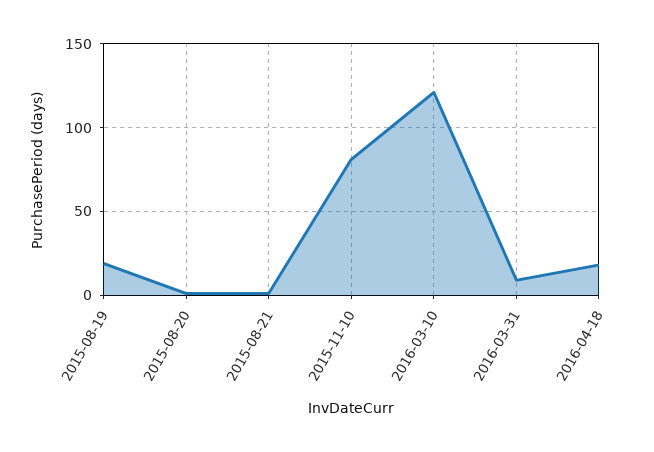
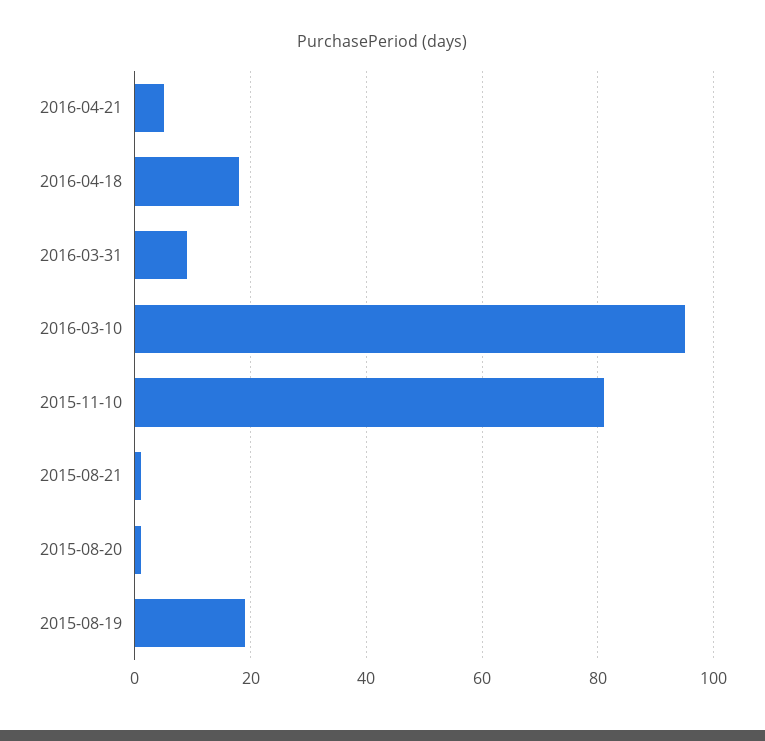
2016-03-10: 120 -> 95
2016-04-21: none -> 5

